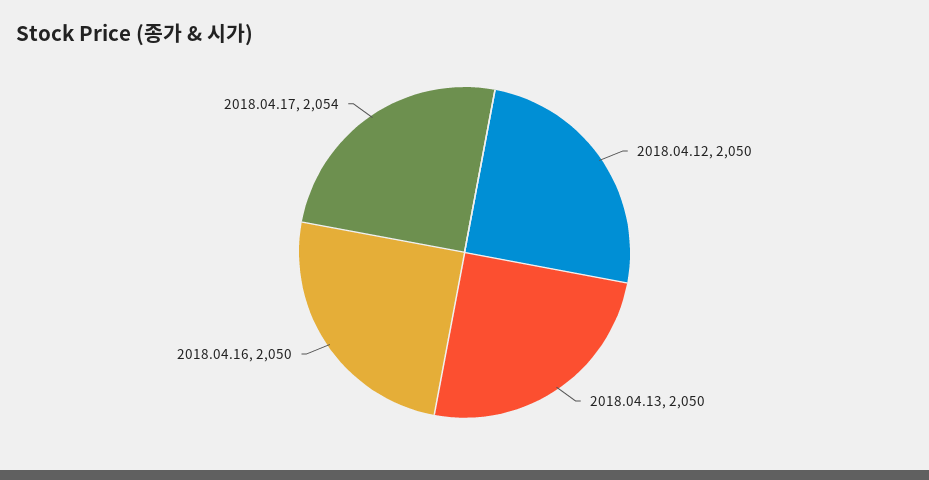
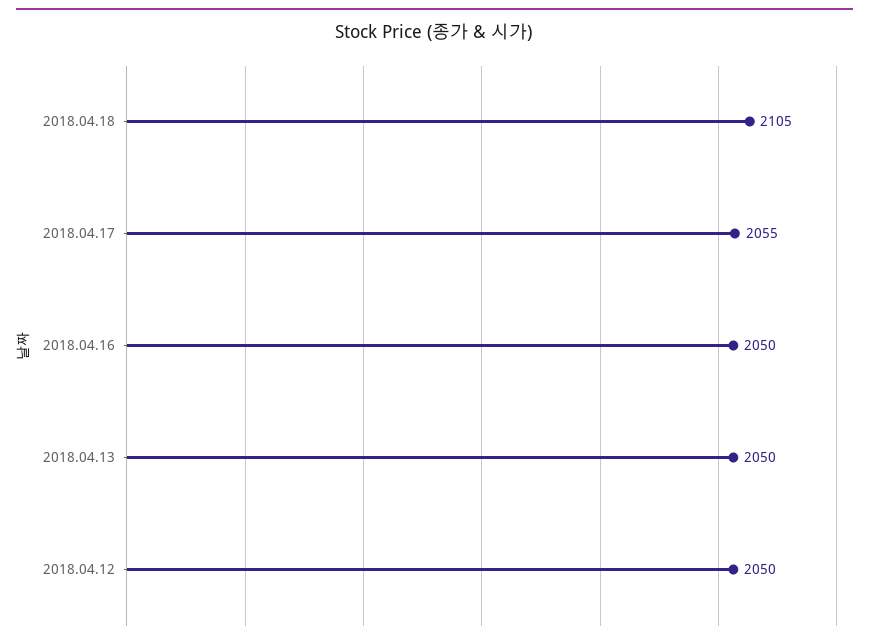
2018.04.17: 2054 -> 2055
2018.04.18: none -> 2105

